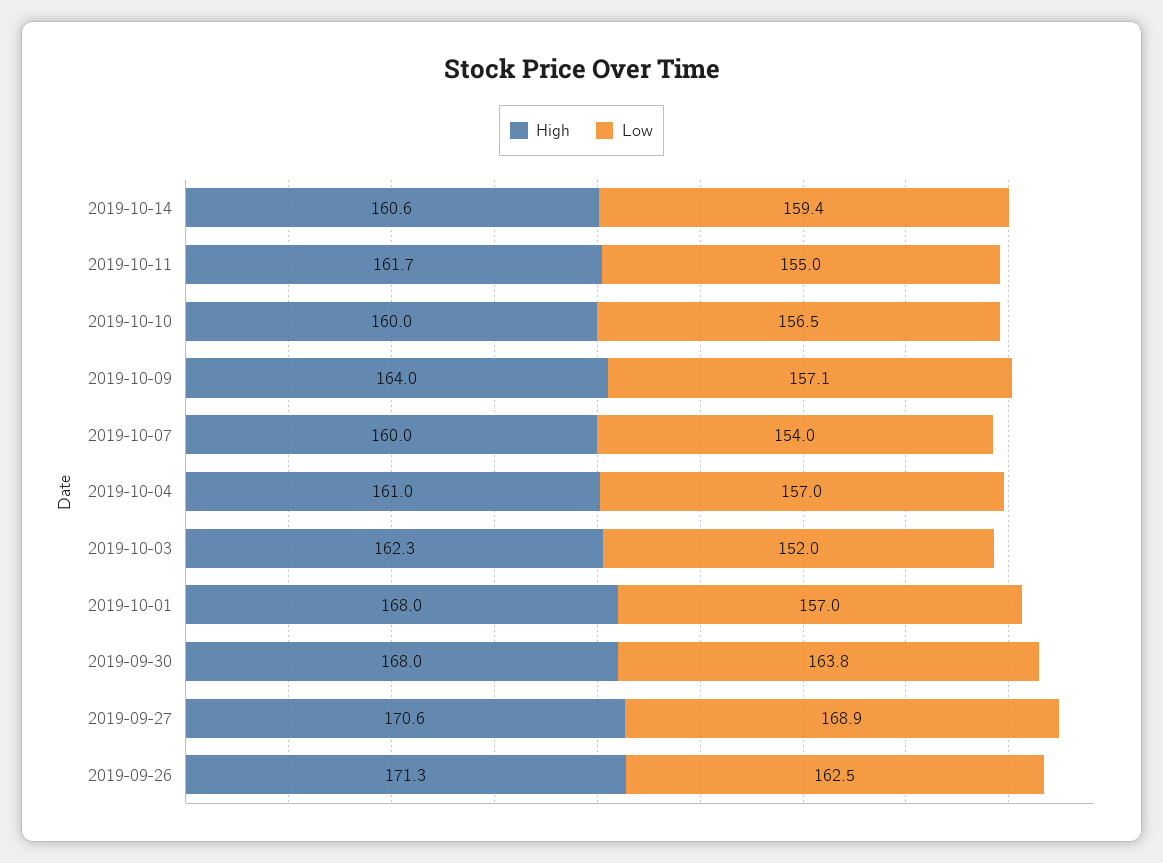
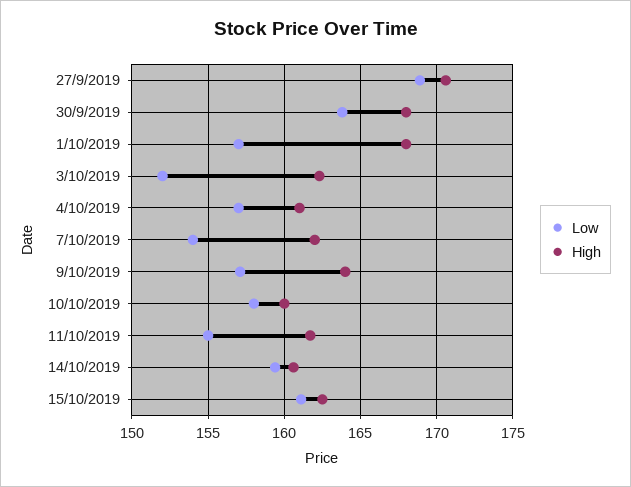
Low, 2019-10-10: 156.5 -> 158
High, 2019-10-07: 160 -> 162
High, 2019-09-26: 171.3 -> none
Low, 2019-09-26: 162.5 -> none
Low, 15/10/2019: none -> 161
High, 15/10/2019: none -> 162.5

